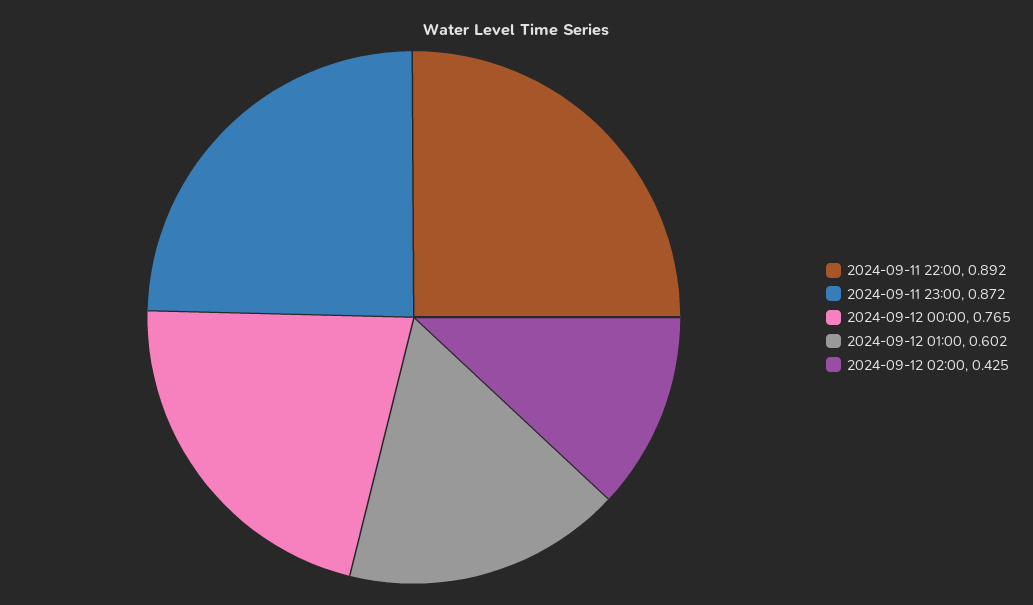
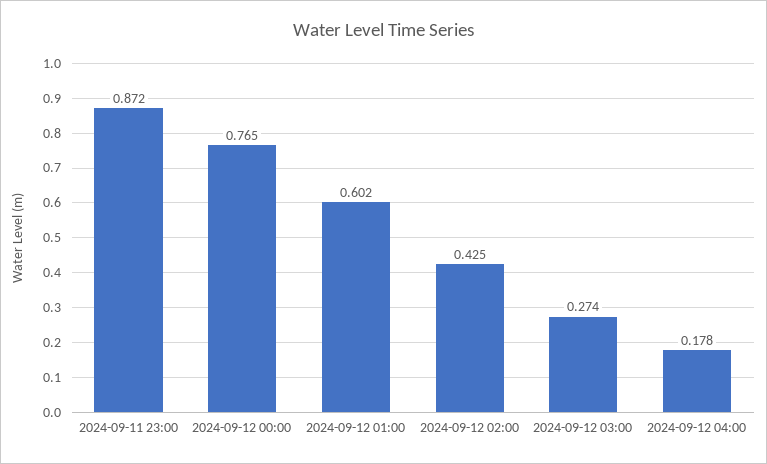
2024-09-11 22:00: 0.892 -> none
2024-09-12 03:00: none -> 0.274
2024-09-12 04:00: none -> 0.178

